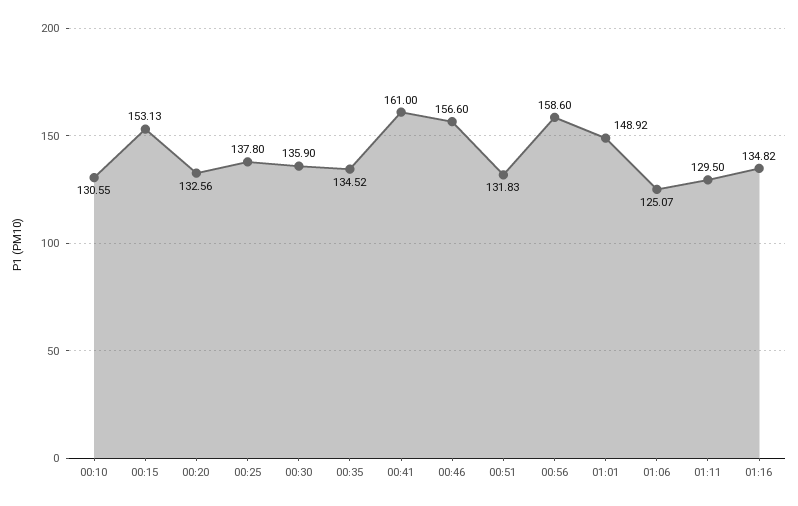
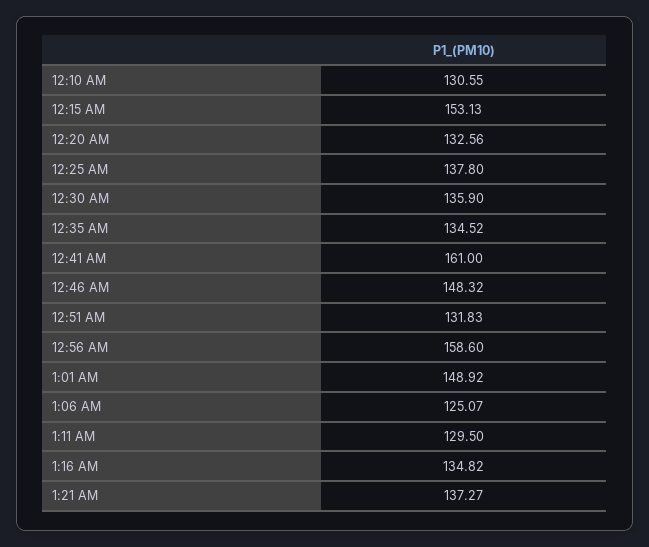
00:46: 156.6 -> 148.32
1:21 AM: none -> 137.27

